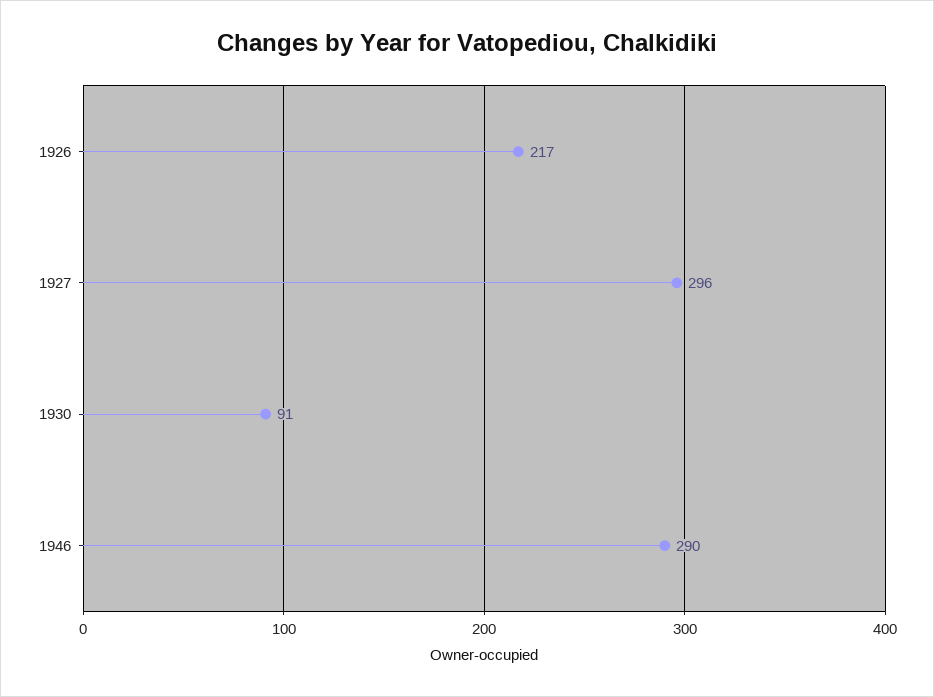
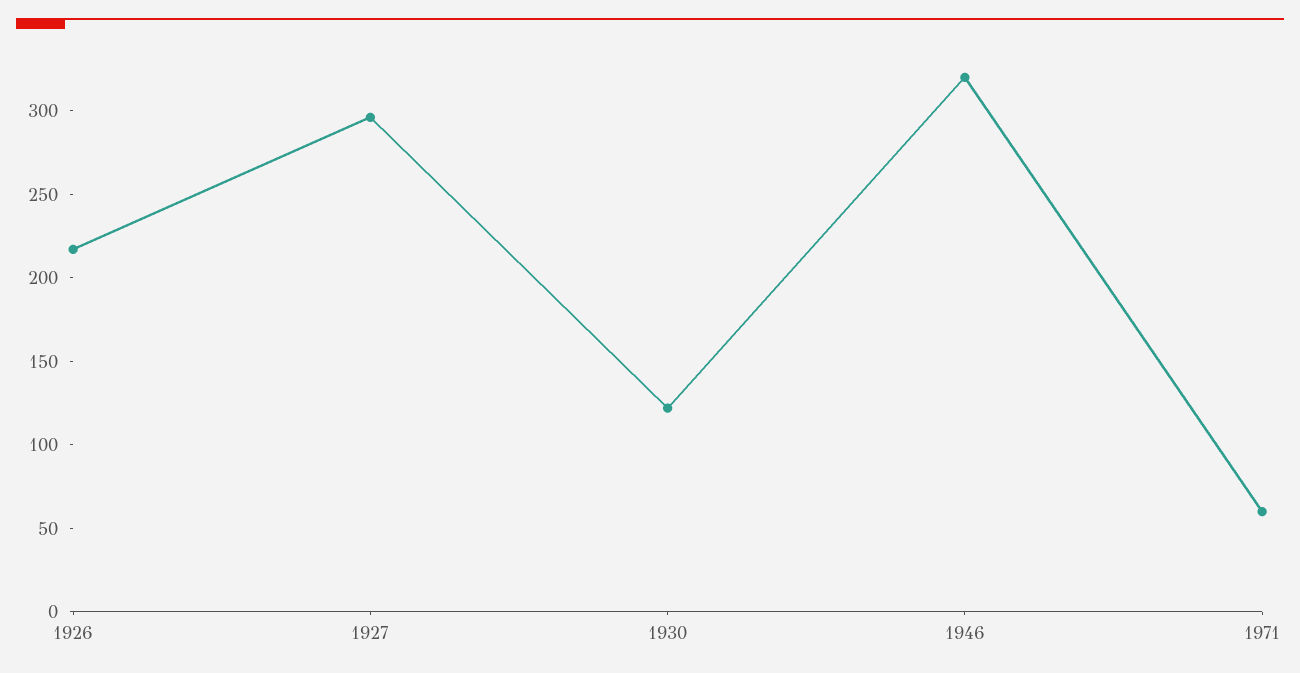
1930: 91 -> 120
1946: 290 -> 320
1971: none -> 60

